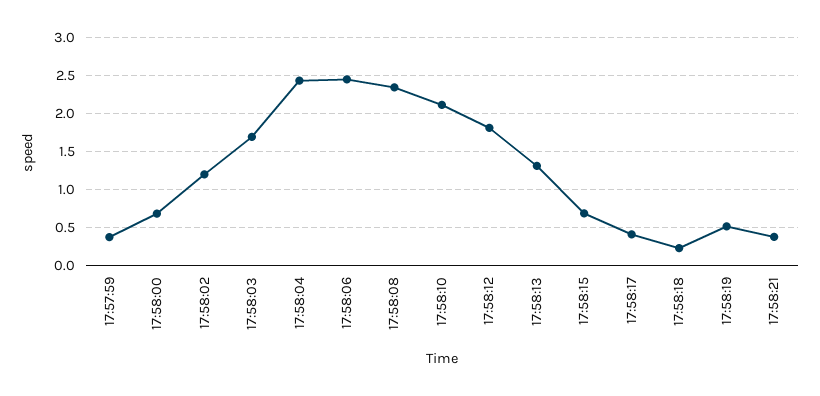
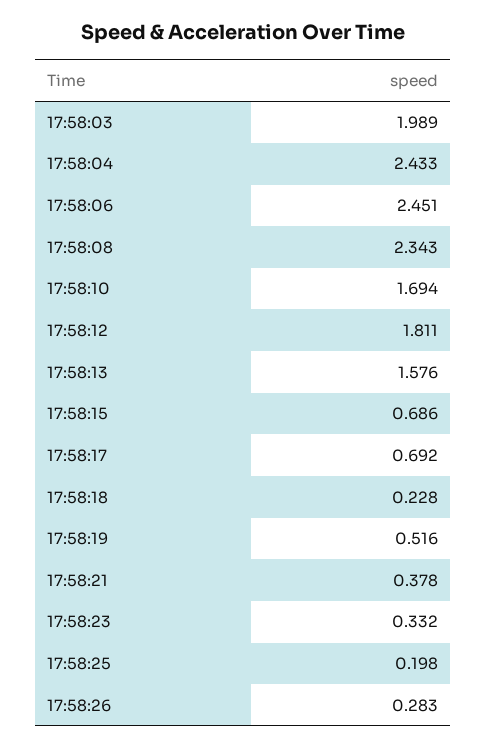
17:57:59: 0.4 -> none
17:58:00: 0.7 -> none
17:58:02: 1.2 -> none
17:58:03: 1.7 -> 1.989
17:58:10: 2.1 -> 1.694
17:58:13: 1.3 -> 1.576
17:58:17: 0.4 -> 0.692
17:58:23: none -> 0.332
17:58:25: none -> 0.198
17:58:26: none -> 0.283

